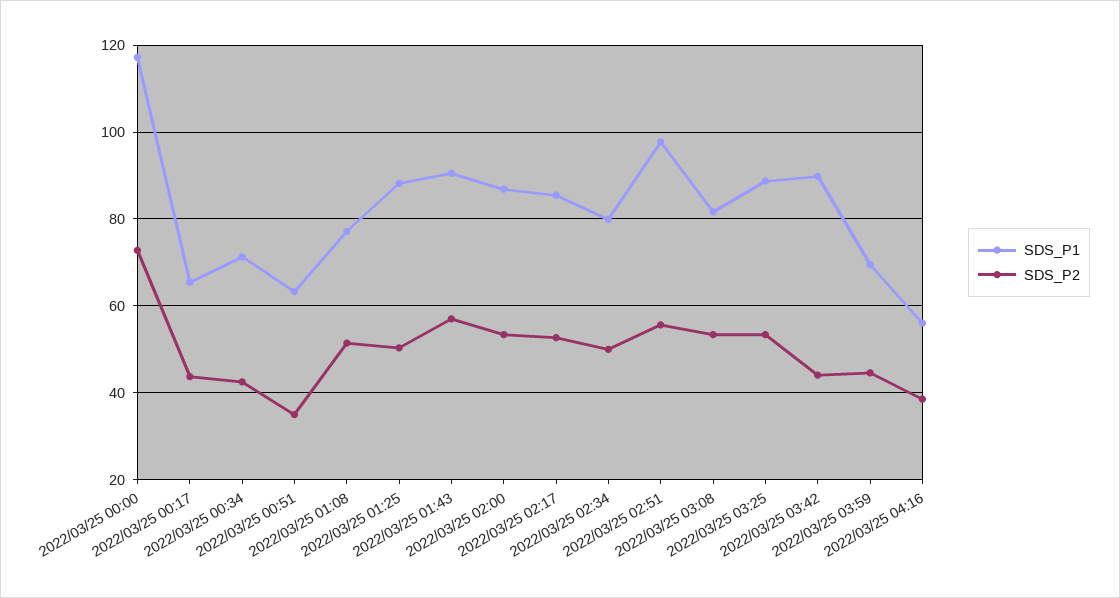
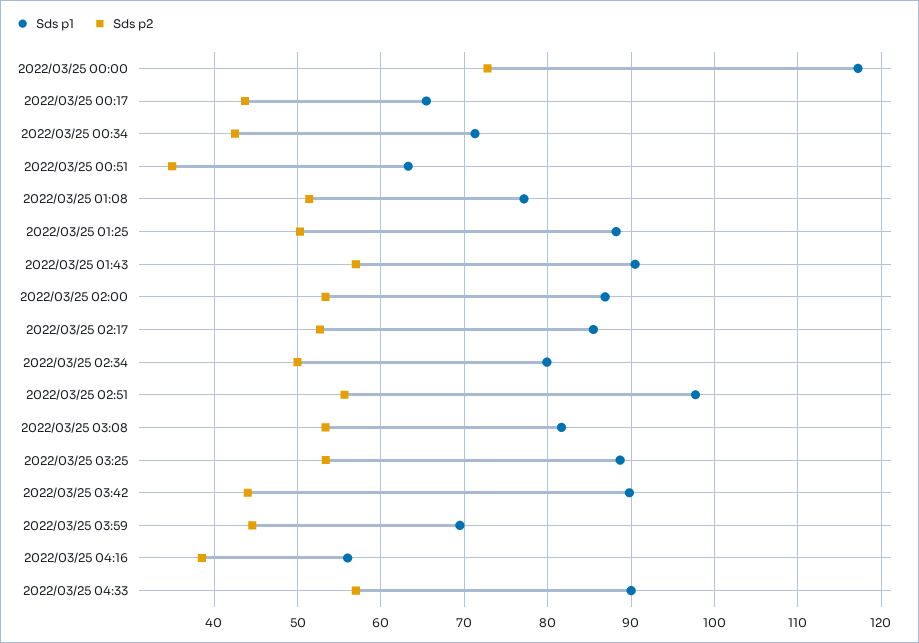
SDS_P1, 2022/03/25 04:33: none -> 90
SDS_P2, 2022/03/25 04:33: none -> 57

